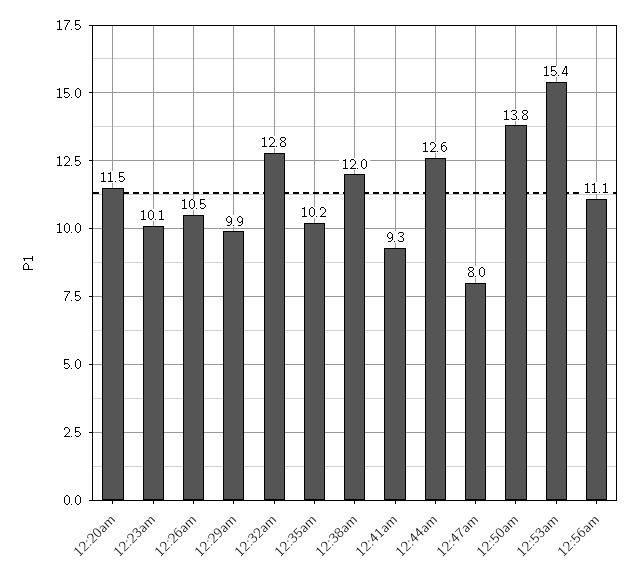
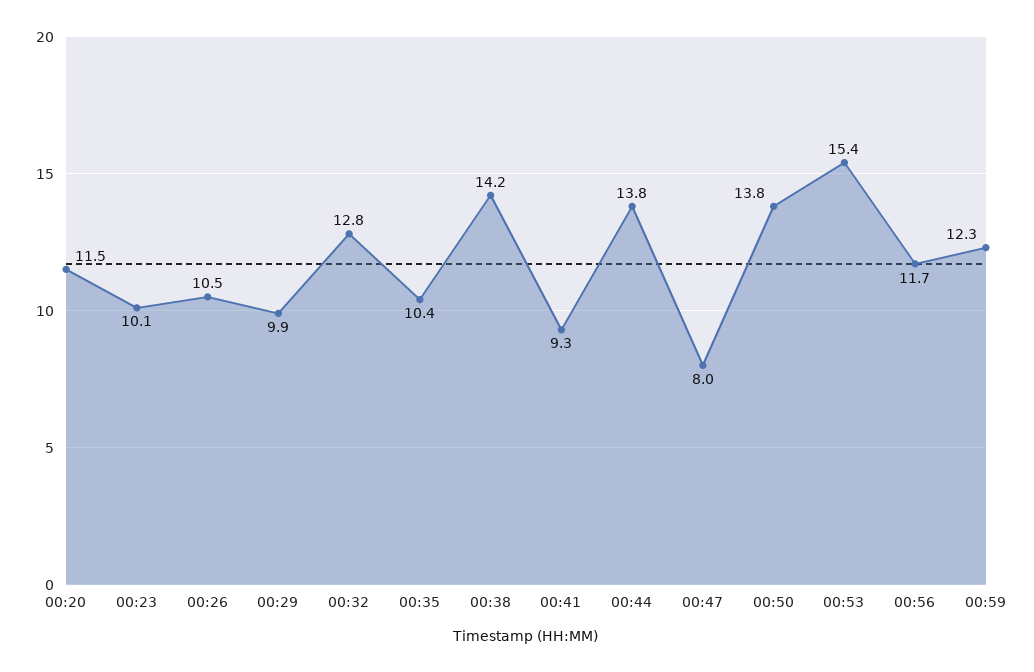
12:35am: 10.2 -> 10.4
12:38am: 12 -> 14.2
12:44am: 12.6 -> 13.8
12:56am: 11.1 -> 11.7
00:59: none -> 12.3

